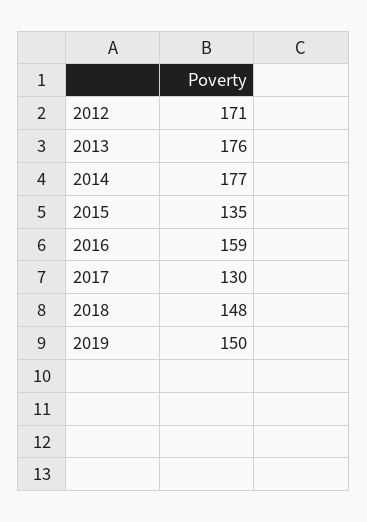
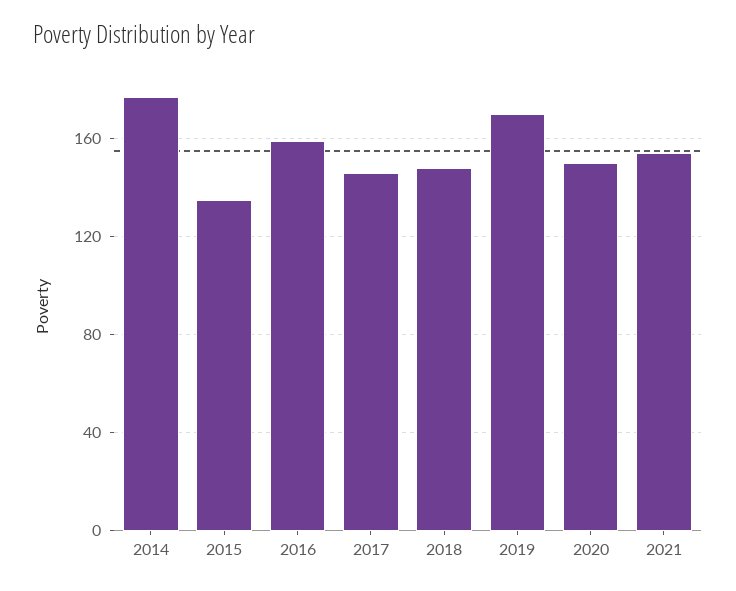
2012: 171 -> none
2013: 176 -> none
2017: 130 -> 145
2019: 150 -> 170
2020: none -> 150
2021: none -> 155

